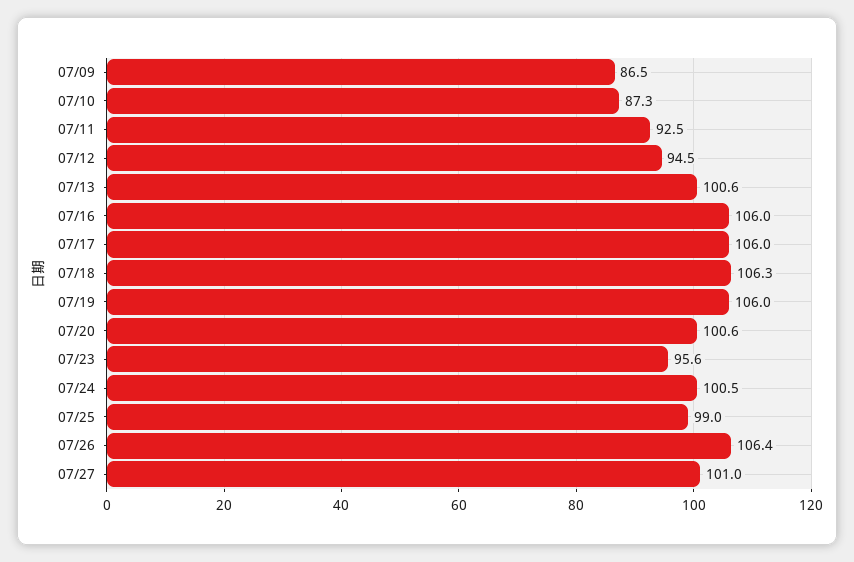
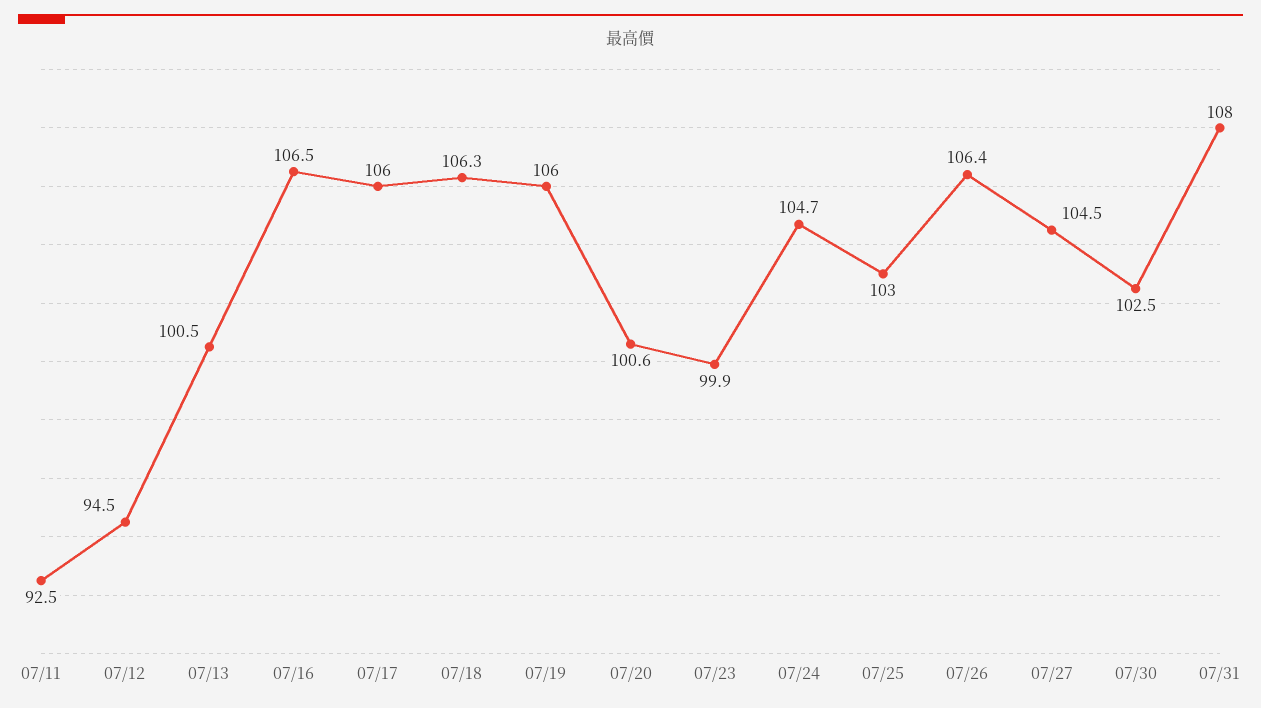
07/09: 86.5 -> none
07/10: 87.3 -> none
07/13: 100.6 -> 100.5
07/16: 106 -> 106.5
07/23: 95.6 -> 99.9
07/24: 100.5 -> 104.7
07/25: 99 -> 103
07/27: 101 -> 104.5
07/30: none -> 102.5
07/31: none -> 108

